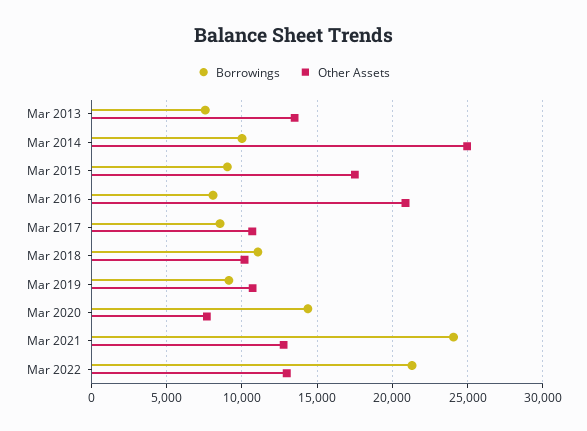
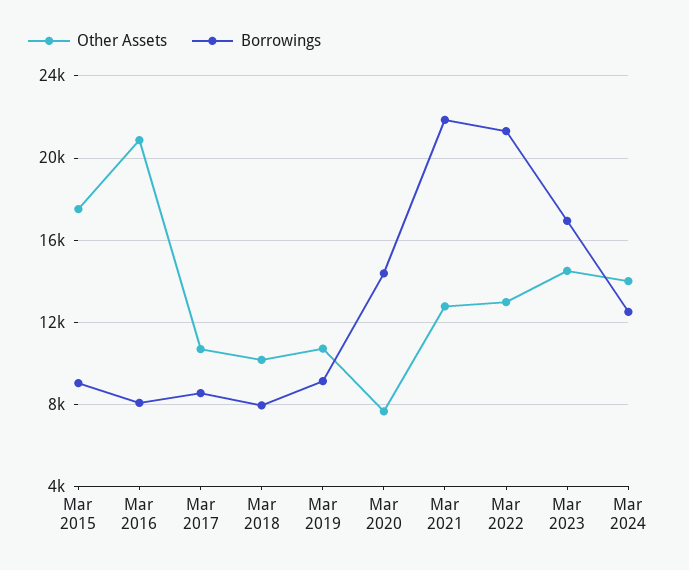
Borrowings, Mar 2013: 7500 -> none
Other Assets, Mar 2013: 13500 -> none
Borrowings, Mar 2014: 10000 -> none
Other Assets, Mar 2014: 25000 -> none
Borrowings, Mar 2018: 11000 -> 8000
Borrowings, Mar 2021: 24000 -> 22000
Other Assets, Mar 2023: none -> 14500
Borrowings, Mar 2023: none -> 17000
Other Assets, Mar 2024: none -> 14000
Borrowings, Mar 2024: none -> 12500

